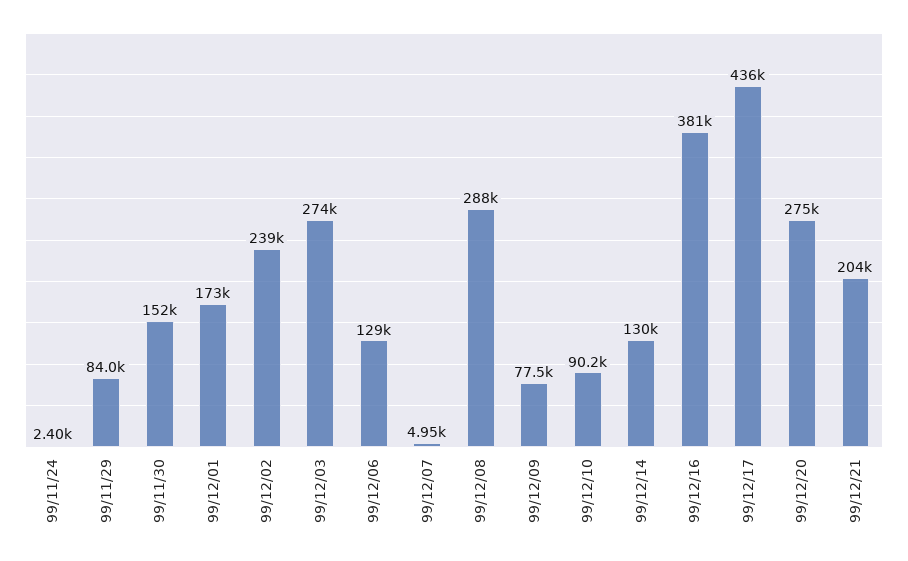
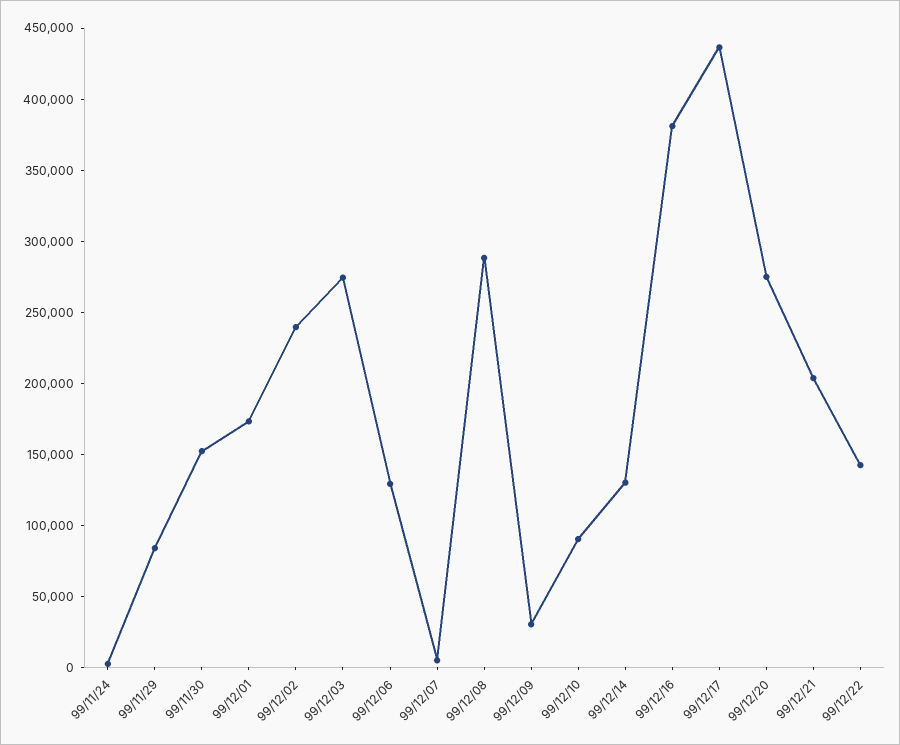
99/12/09: 77500 -> 30000
99/12/22: none -> 140000

